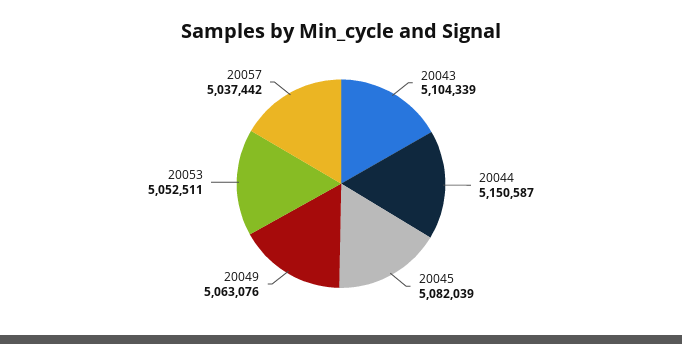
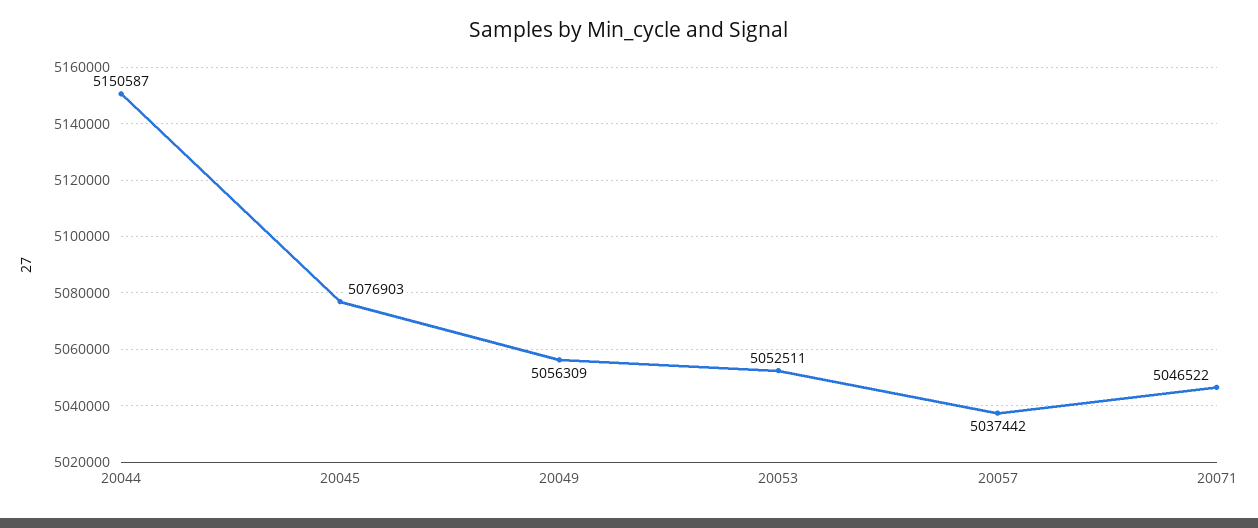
20043: 5104339 -> none
20045: 5082039 -> 5076903
20049: 5063076 -> 5056309
20071: none -> 5046522

